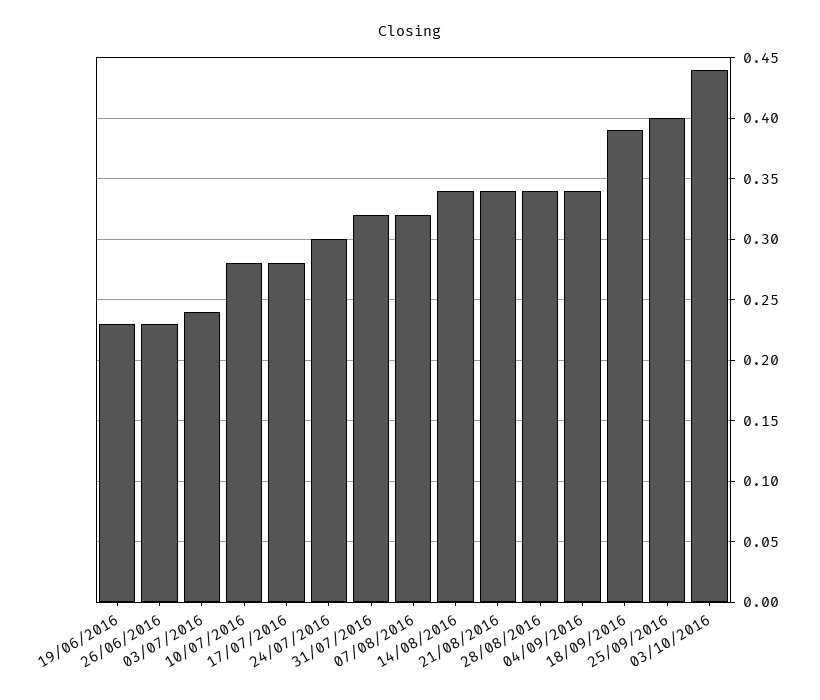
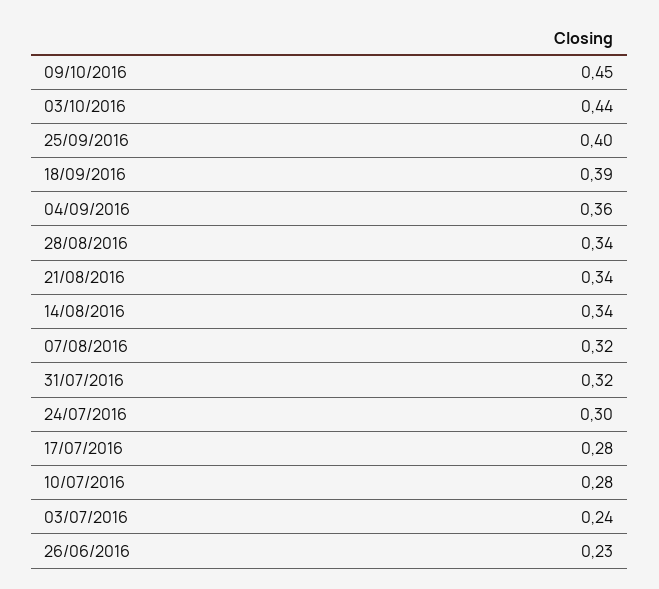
19/06/2016: 0.23 -> none
04/09/2016: 0.34 -> 0.36
09/10/2016: none -> 0.45

